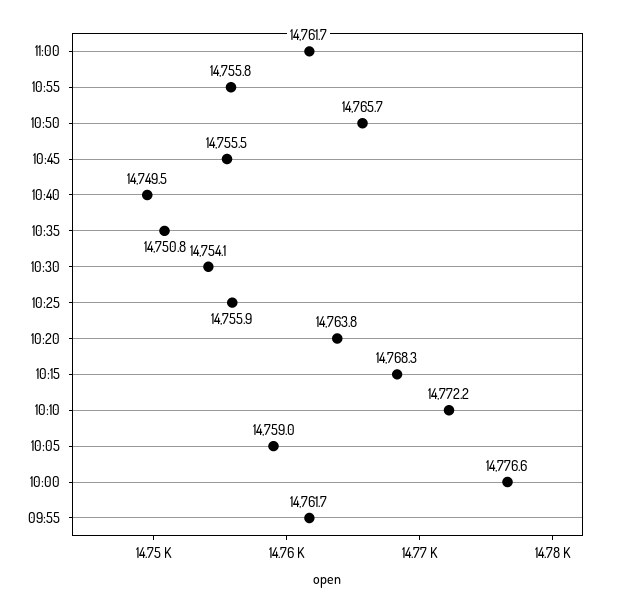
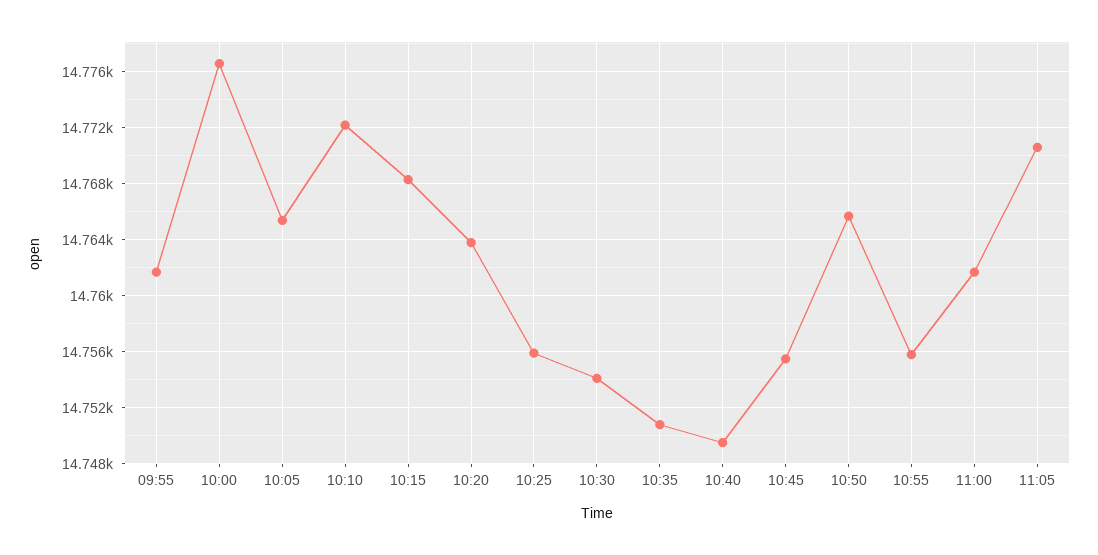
10:05: 14759 -> 14765.5
11:05: none -> 14770.5

